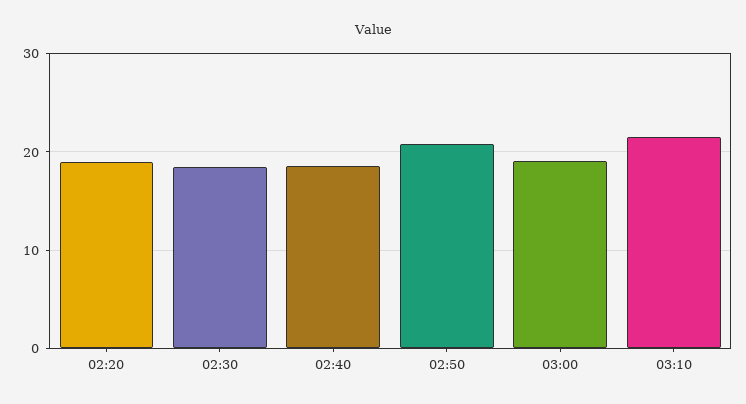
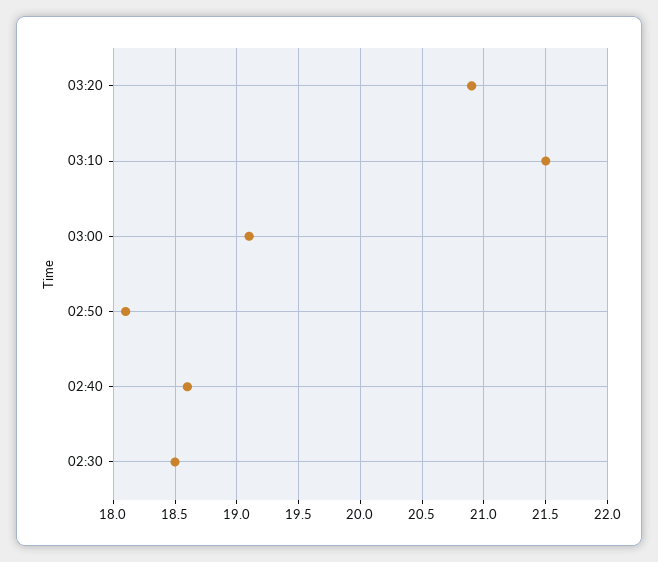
02:20: 19 -> none
02:50: 21 -> 18.1
03:20: none -> 20.9

